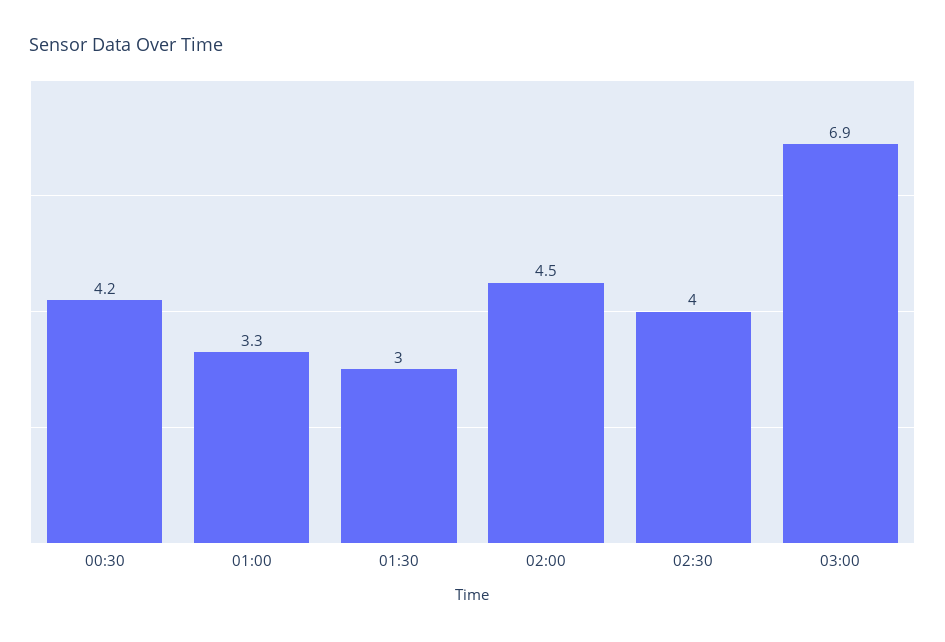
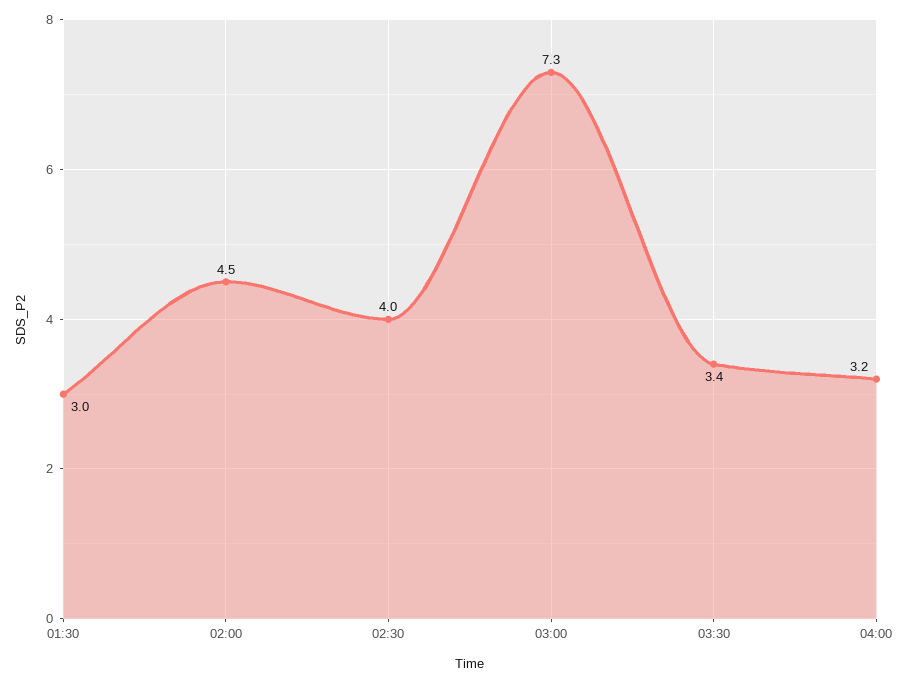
00:30: 4.2 -> none
01:00: 3.3 -> none
03:00: 6.9 -> 7.3
03:30: none -> 3.4
04:00: none -> 3.2

